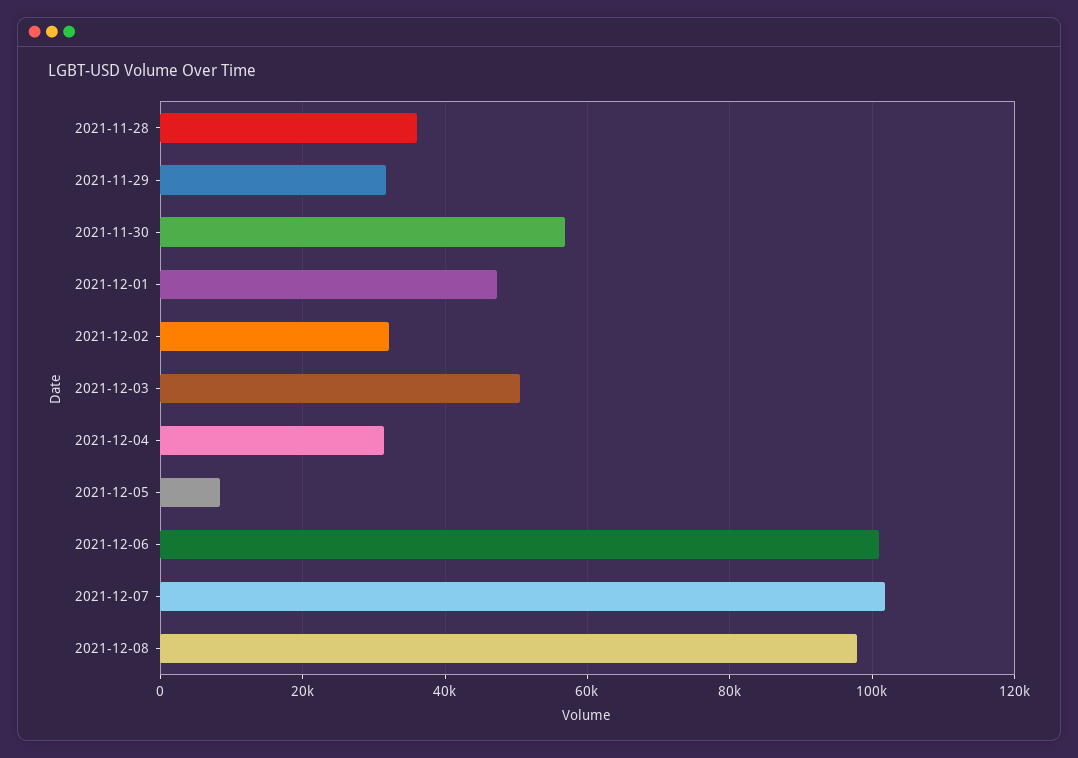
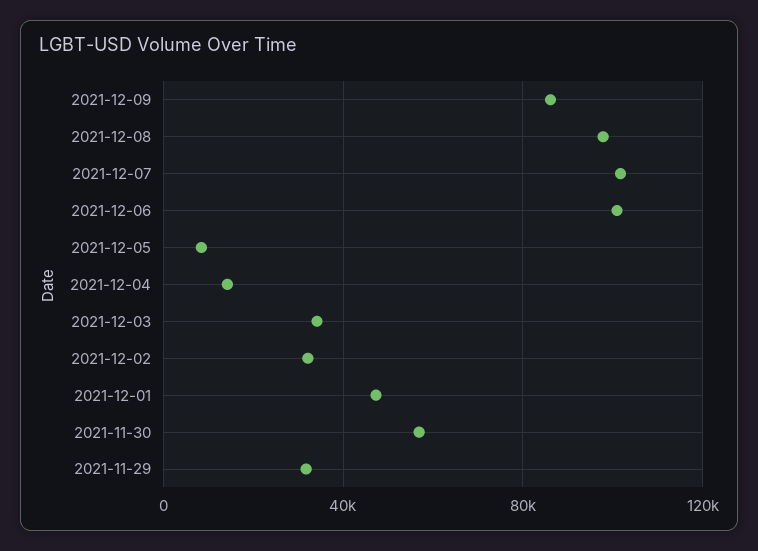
2021-11-28: 36000 -> none
2021-12-03: 50000 -> 35000
2021-12-04: 32000 -> 15000
2021-12-09: none -> 85000

